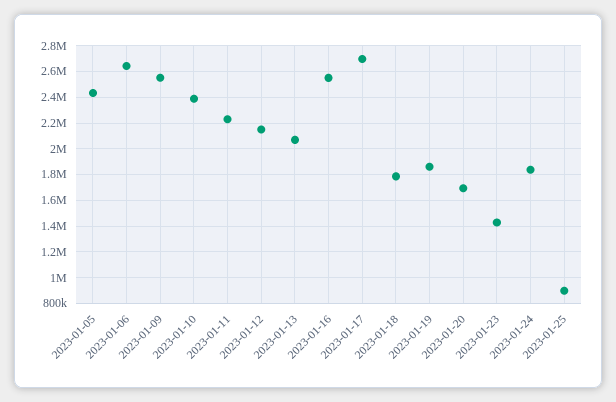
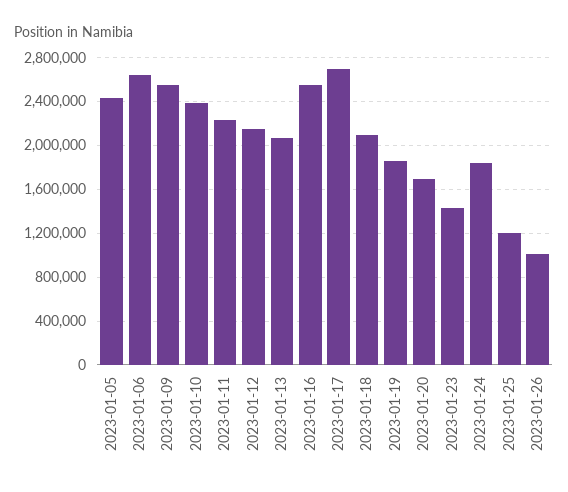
2023-01-18: 1800000 -> 2100000
2023-01-25: 900000 -> 1200000
2023-01-26: none -> 1000000

